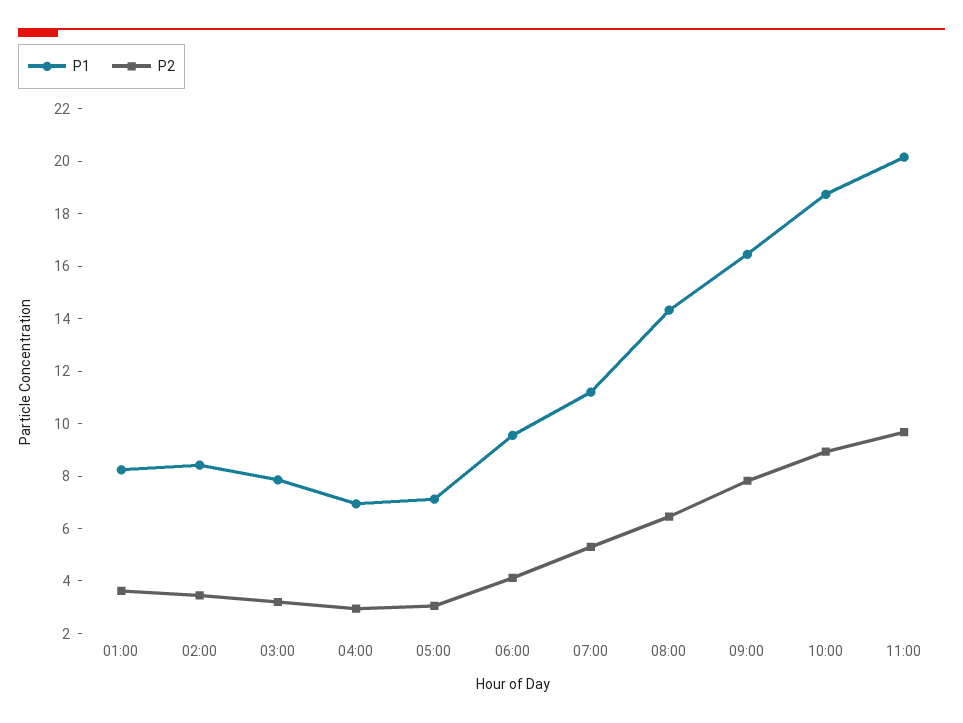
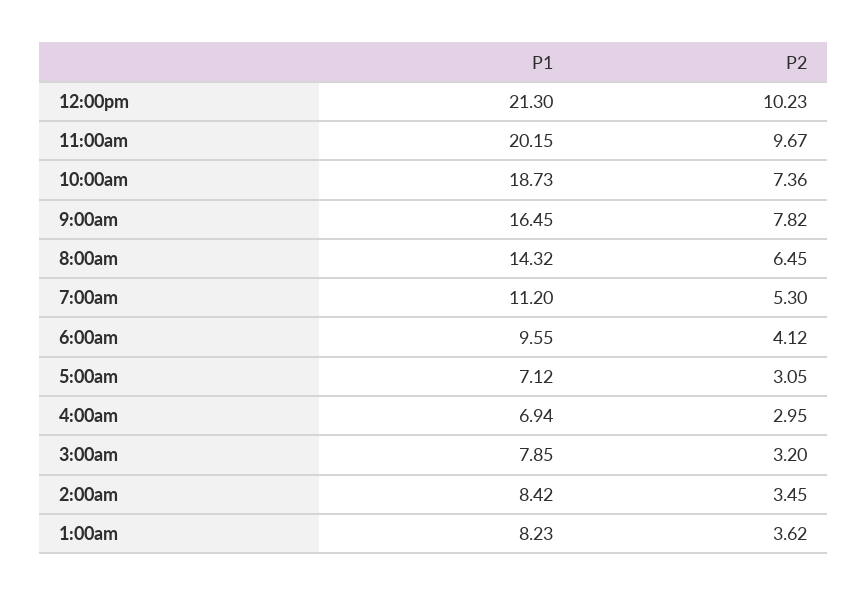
P2, 10:00: 9 -> 7.36
P1, 12:00pm: none -> 21.3
P2, 12:00pm: none -> 10.23

